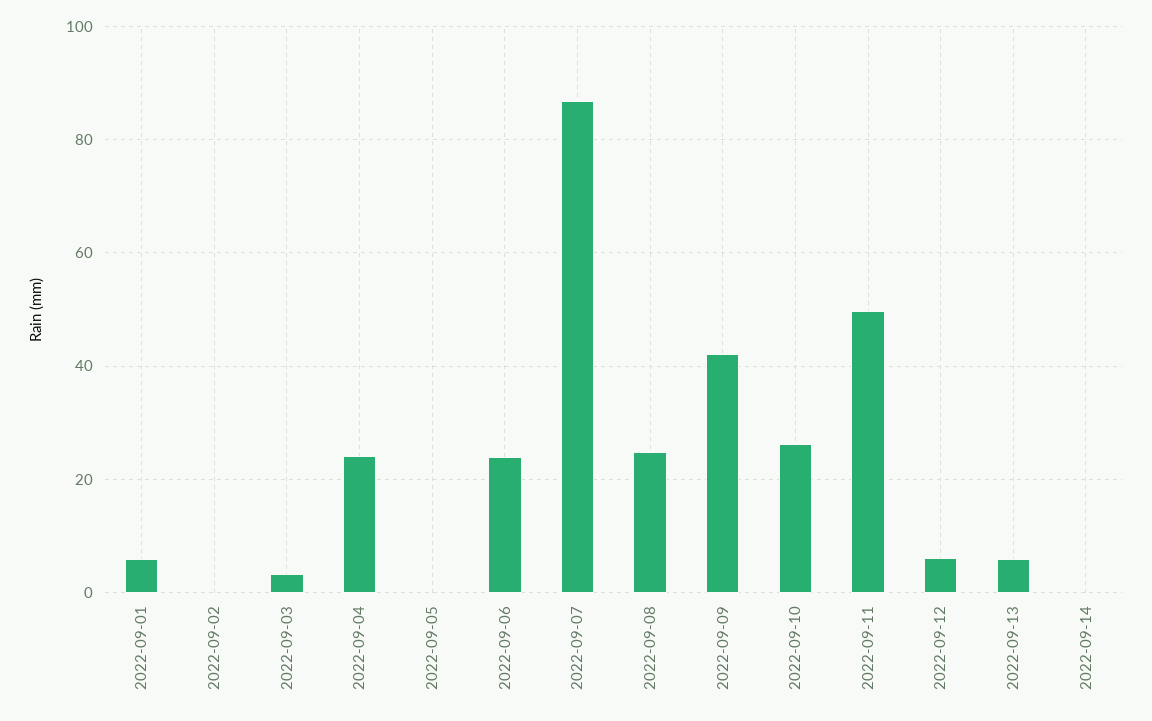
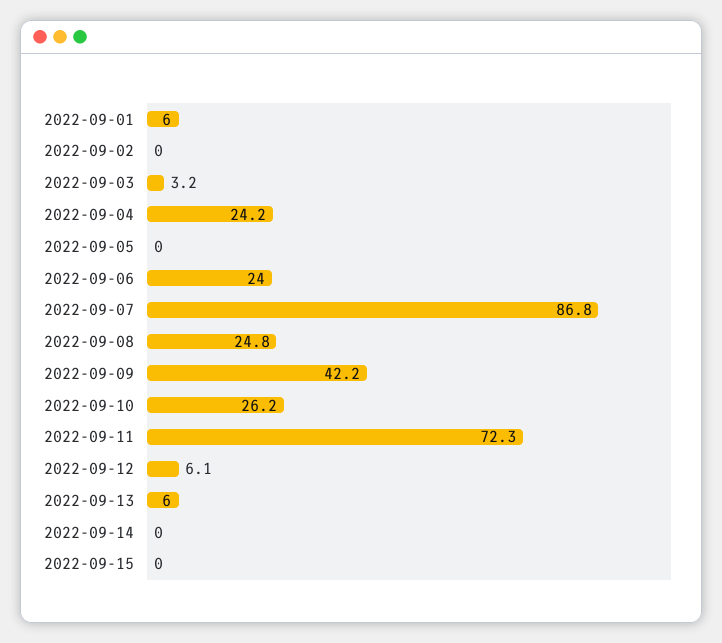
2022-09-11: 50 -> 72.3
2022-09-15: none -> 0

